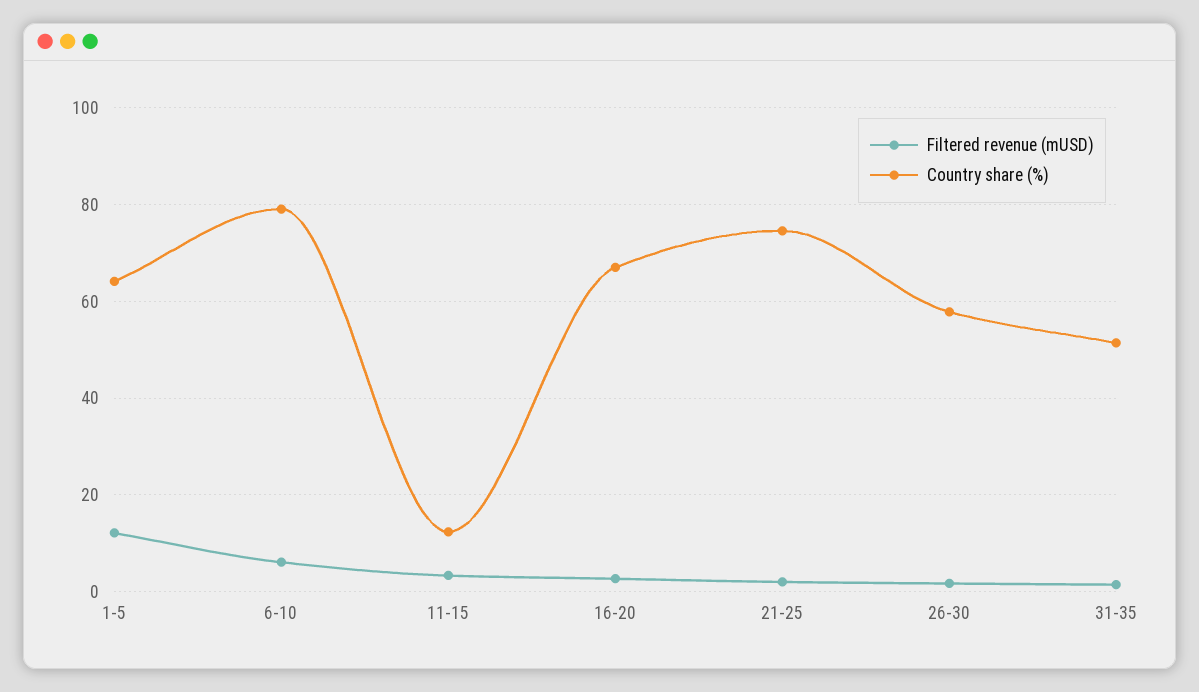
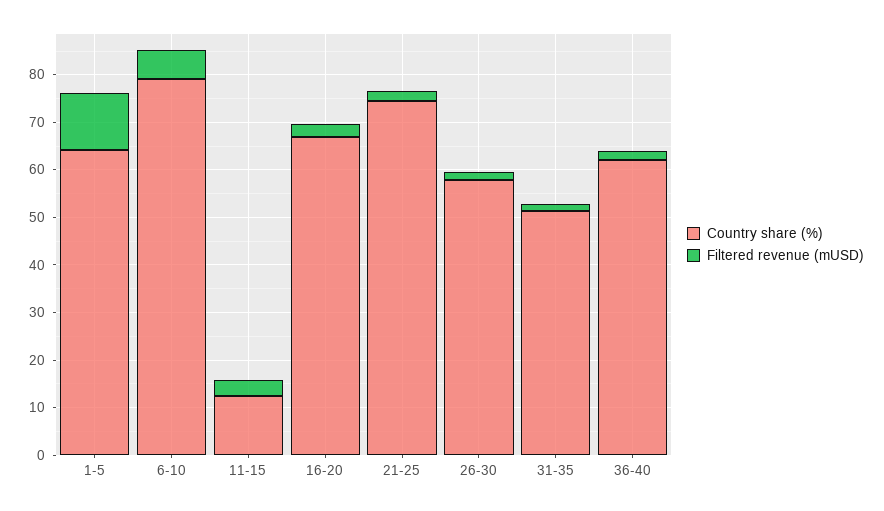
Country share (%), 36-40: none -> 62
Filtered revenue (mUSD), 36-40: none -> 2

